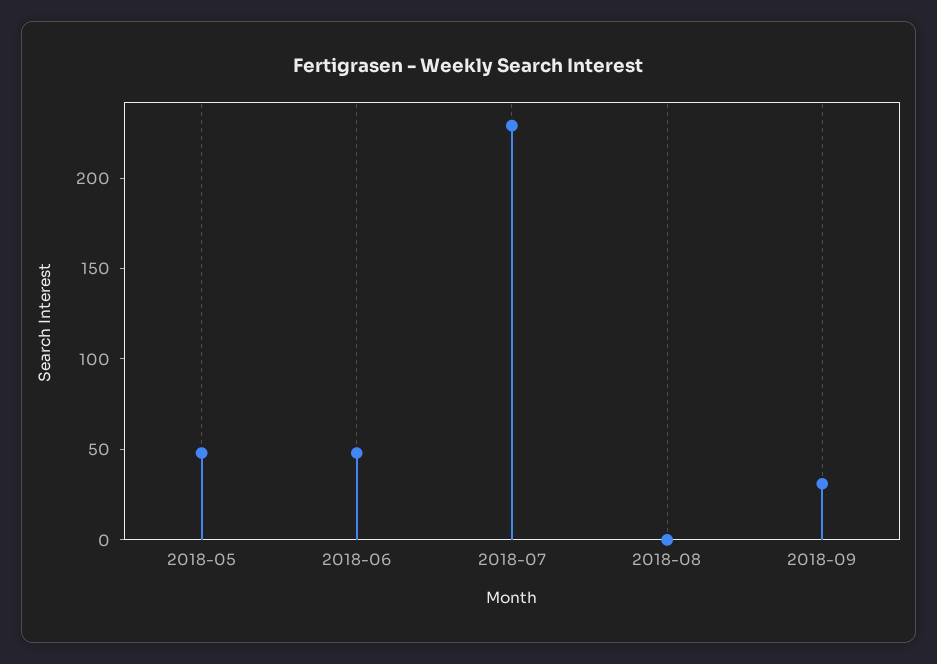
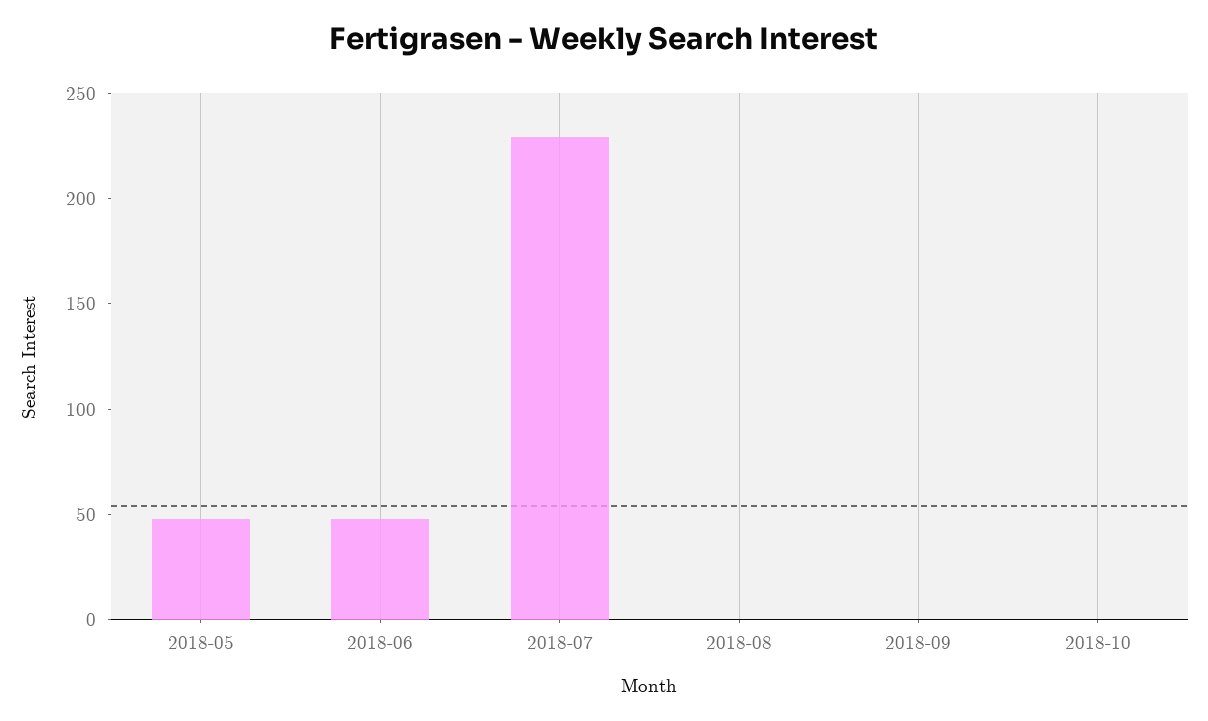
2018-09: 30 -> 0
2018-10: none -> 0

